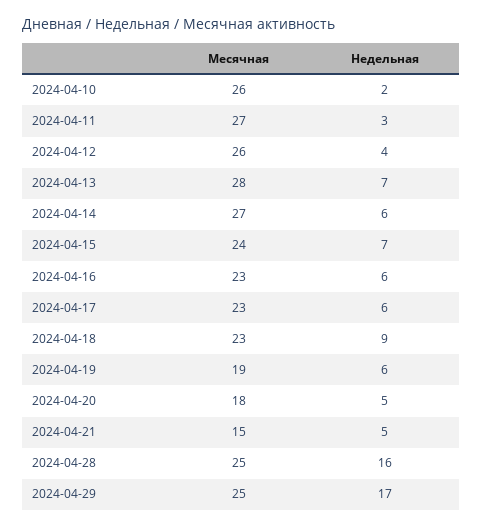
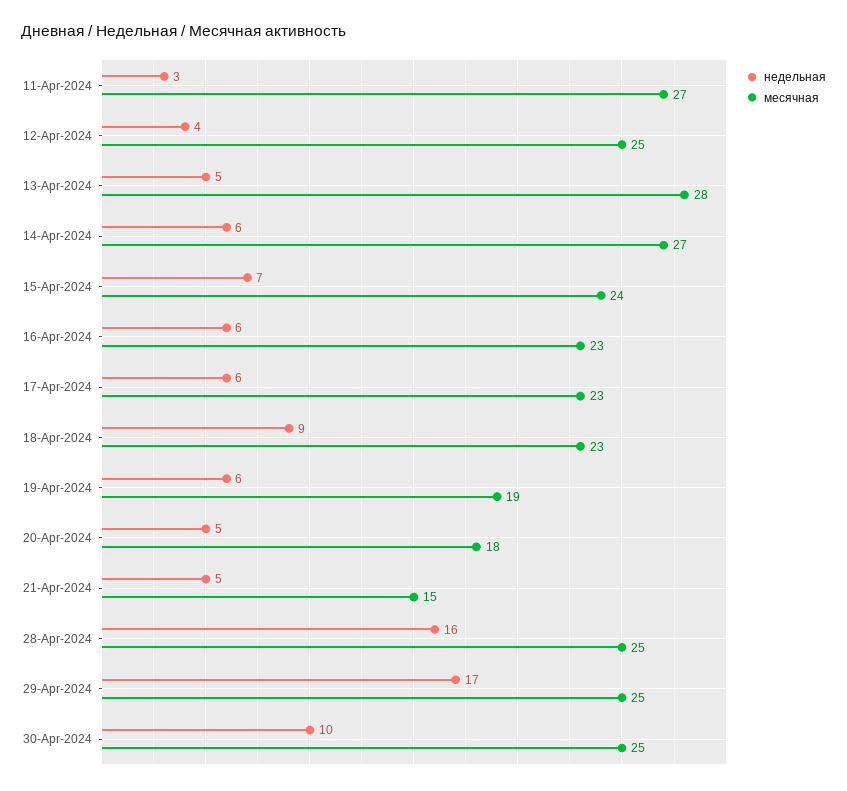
Месячная, 2024-04-10: 26 -> none
Недельная, 2024-04-10: 2 -> none
Месячная, 2024-04-12: 26 -> 25
Недельная, 2024-04-13: 7 -> 5
Недельная, 30-Apr-2024: none -> 10
Месячная, 30-Apr-2024: none -> 25

